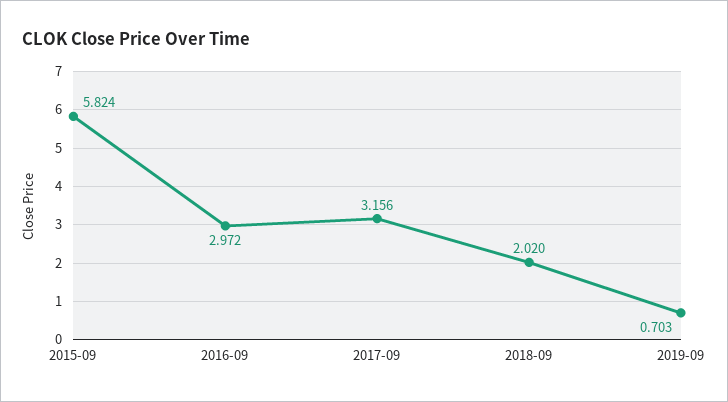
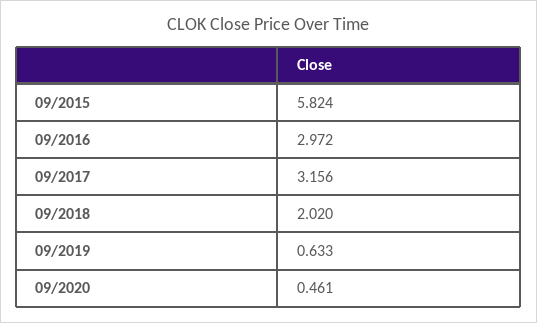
2019-09: 0.703 -> 0.633
09/2020: none -> 0.461

